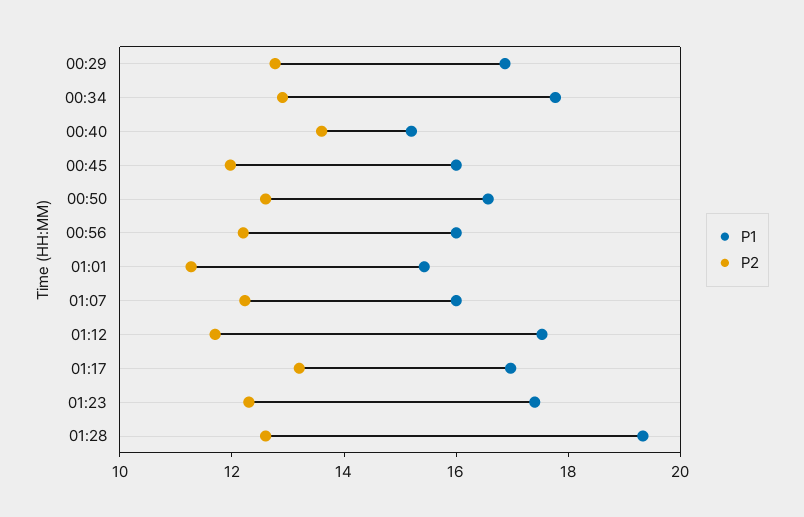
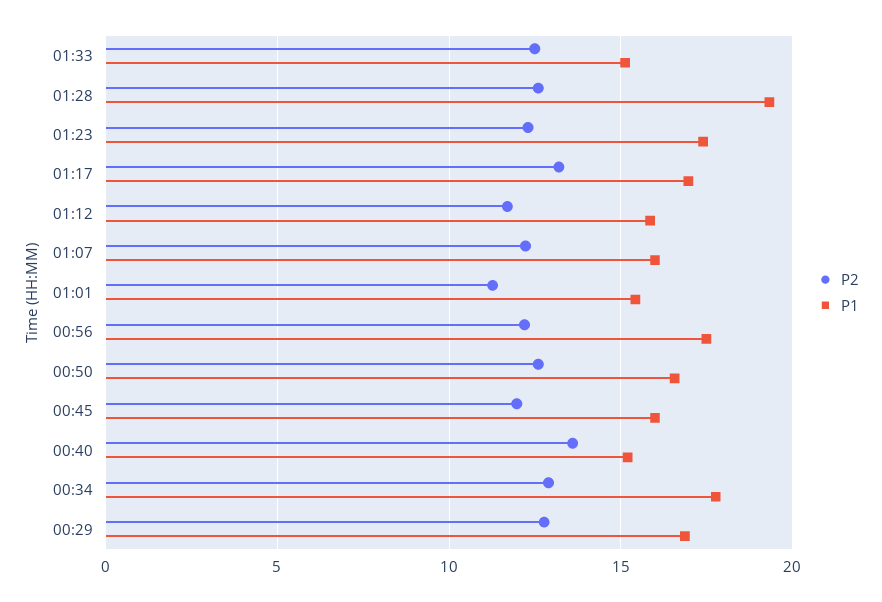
P1, 00:56: 16 -> 17.5
P1, 01:12: 17.5 -> 16
P2, 01:33: none -> 12.5
P1, 01:33: none -> 15

